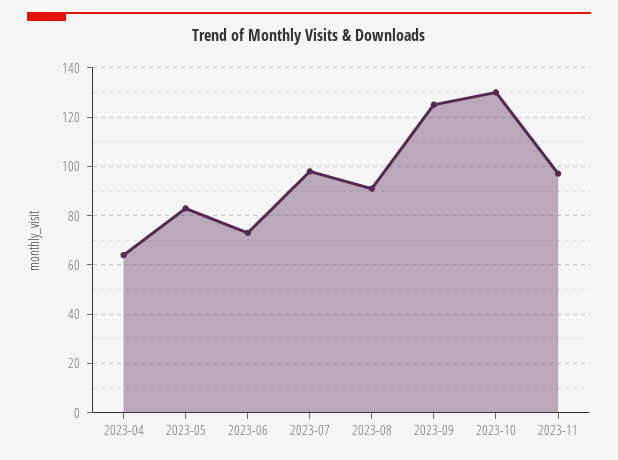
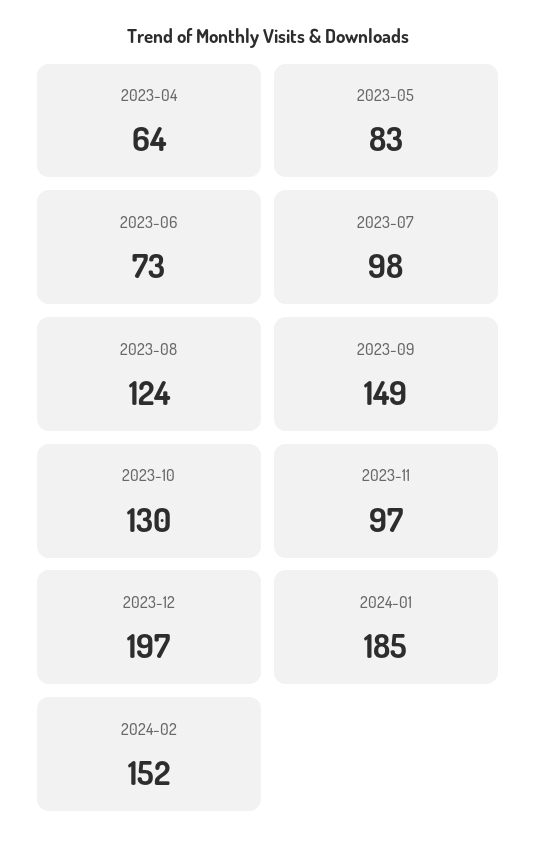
2023-08: 90 -> 124
2023-09: 125 -> 149
2023-12: none -> 197
2024-01: none -> 185
2024-02: none -> 152

